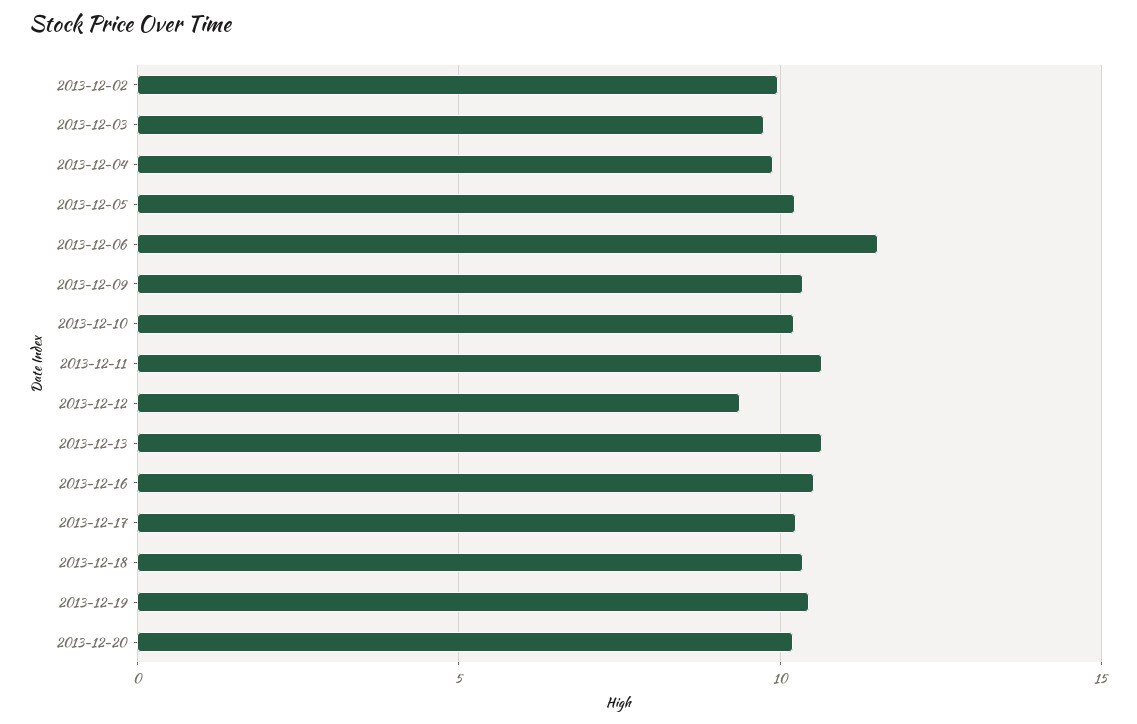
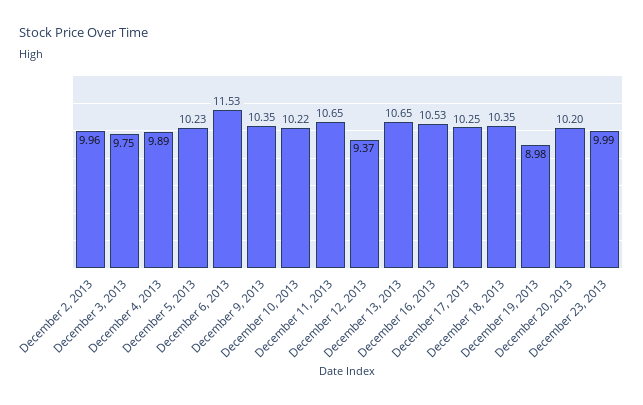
2013-12-19: 10.5 -> 8.98
December 23, 2013: none -> 9.99

